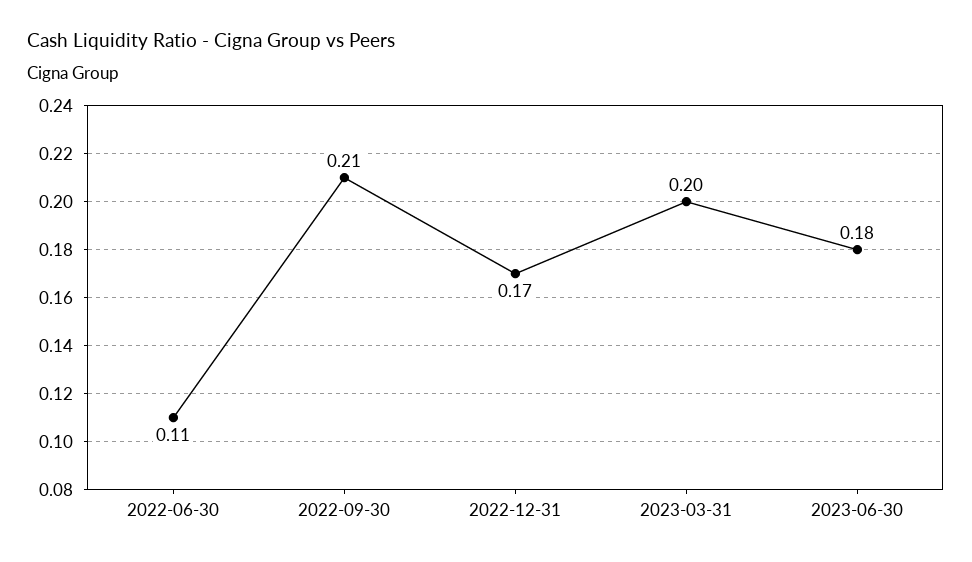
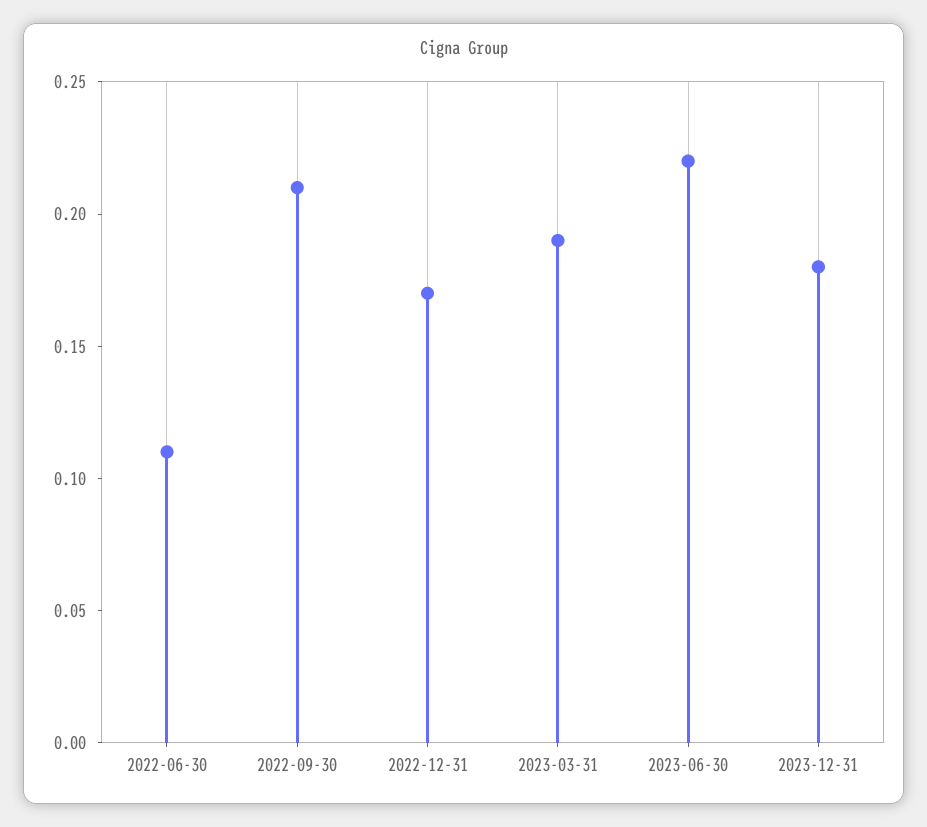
2023-03-31: 0.2 -> 0.19
2023-06-30: 0.18 -> 0.22
2023-12-31: none -> 0.18

